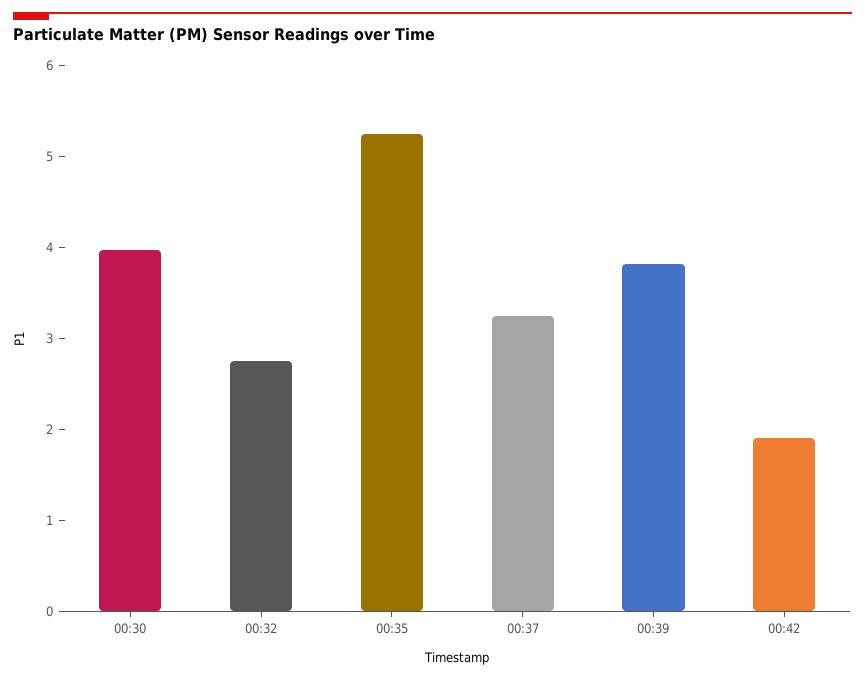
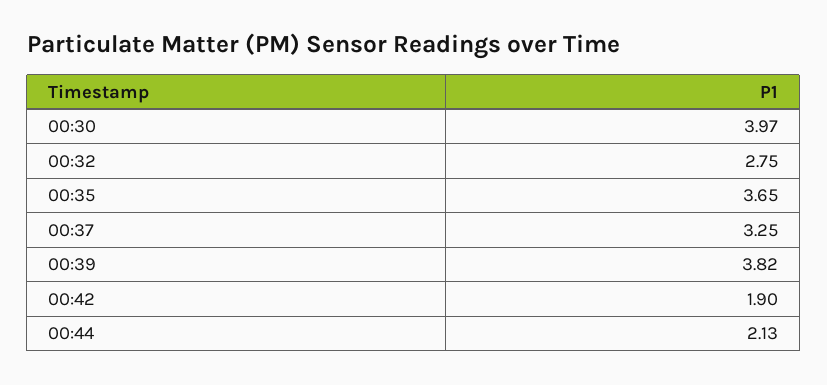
00:35: 5.2 -> 3.65
00:44: none -> 2.13

